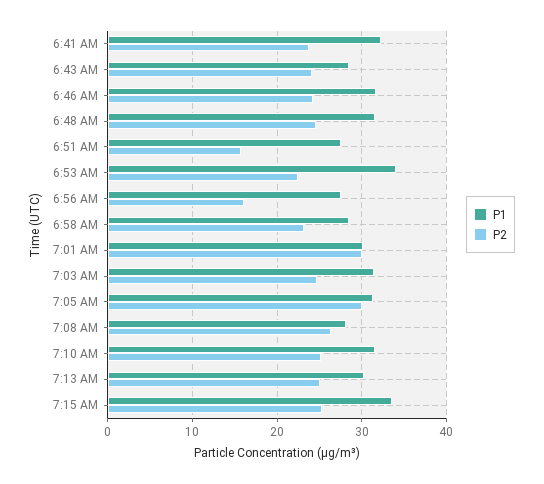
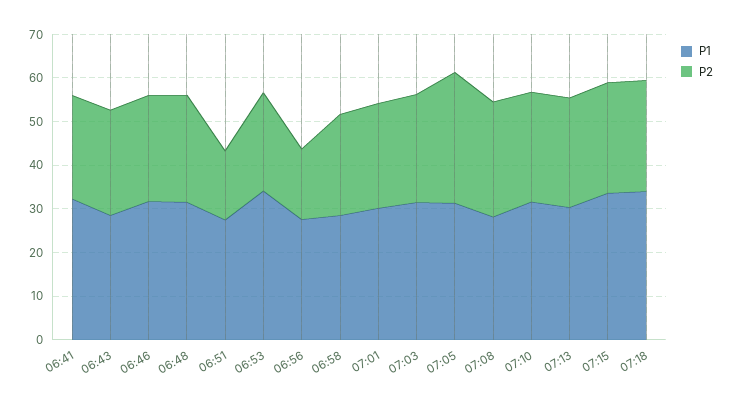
P2, 7:01 AM: 30 -> 24
P1, 07:18: none -> 34
P2, 07:18: none -> 26

